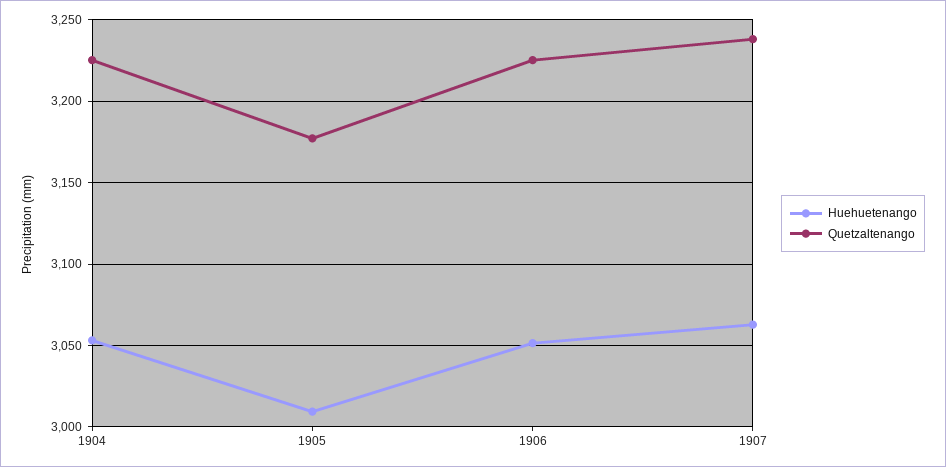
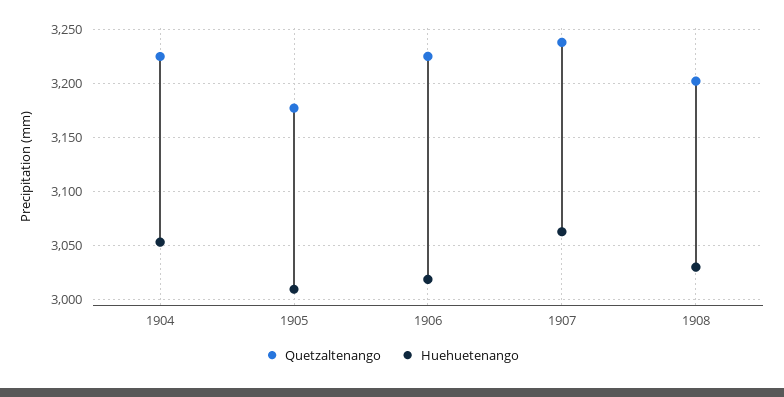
Huehuetenango, 1906: 3050 -> 3020
Quetzaltenango, 1908: none -> 3200
Huehuetenango, 1908: none -> 3030

